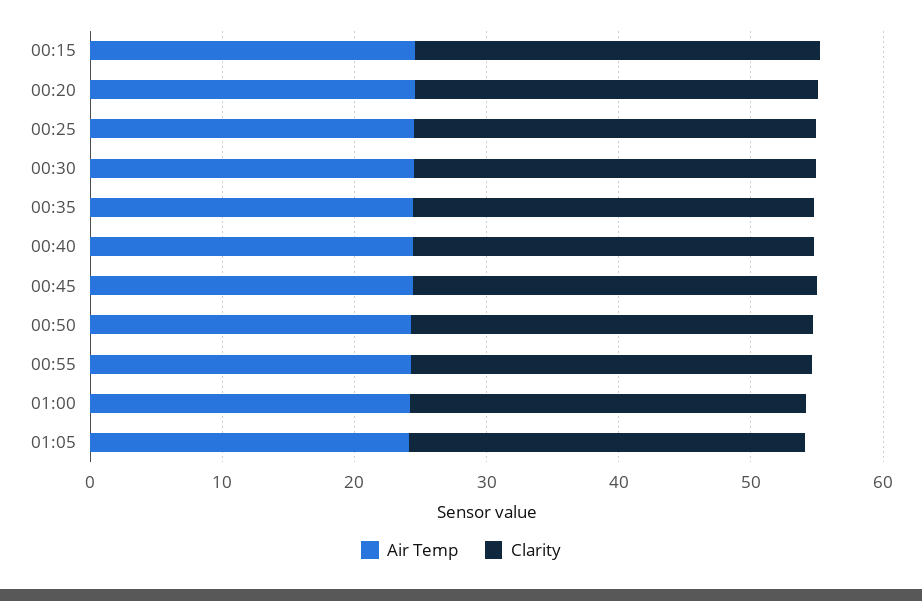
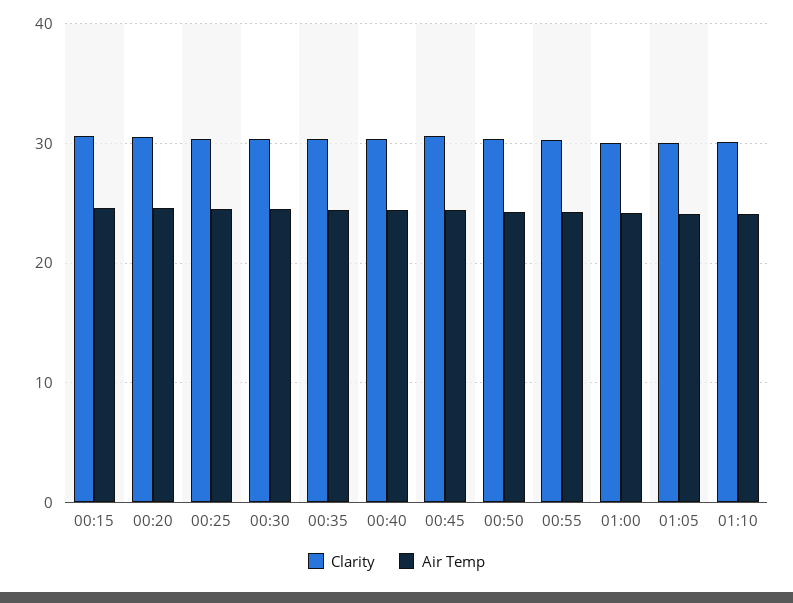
Clarity, 01:10: none -> 30
Air Temp, 01:10: none -> 24

